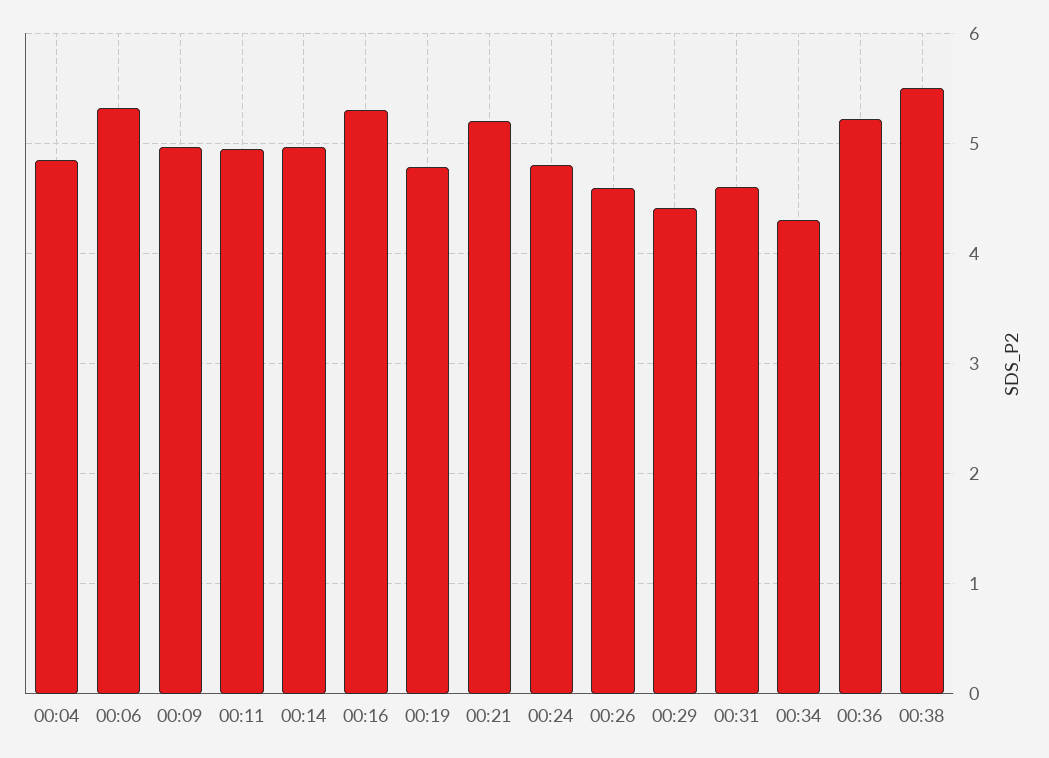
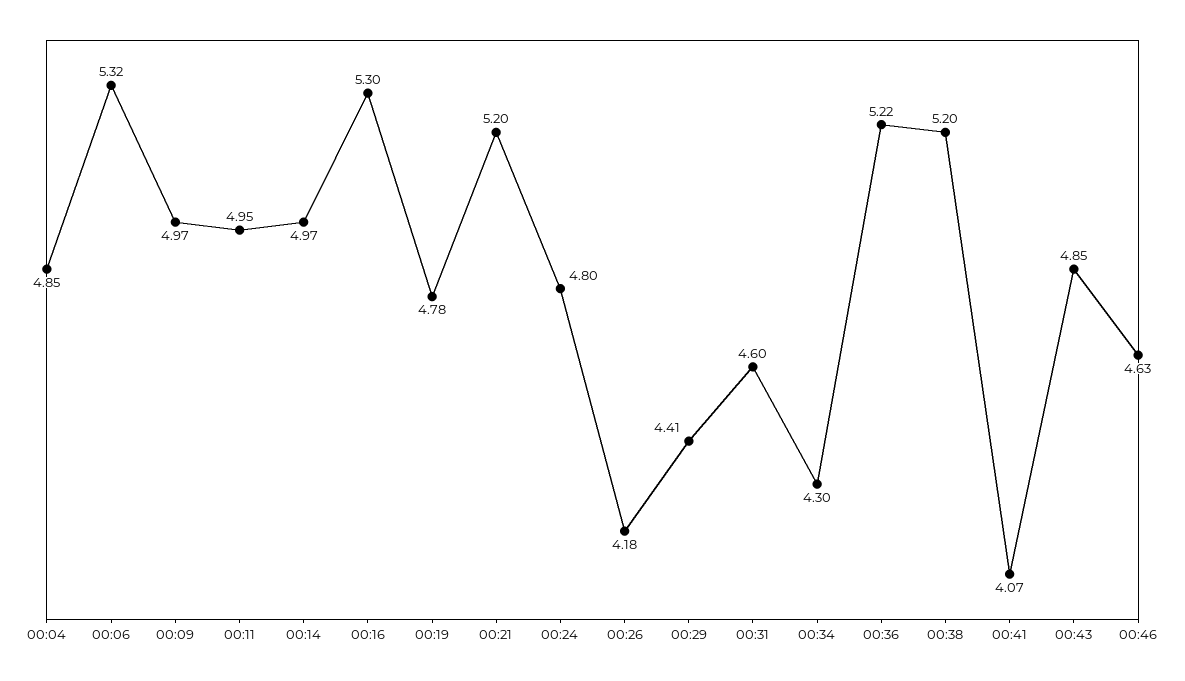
00:26: 4.6 -> 4.18
00:38: 5.5 -> 5.2
00:41: none -> 4.07
00:43: none -> 4.85
00:46: none -> 4.63

